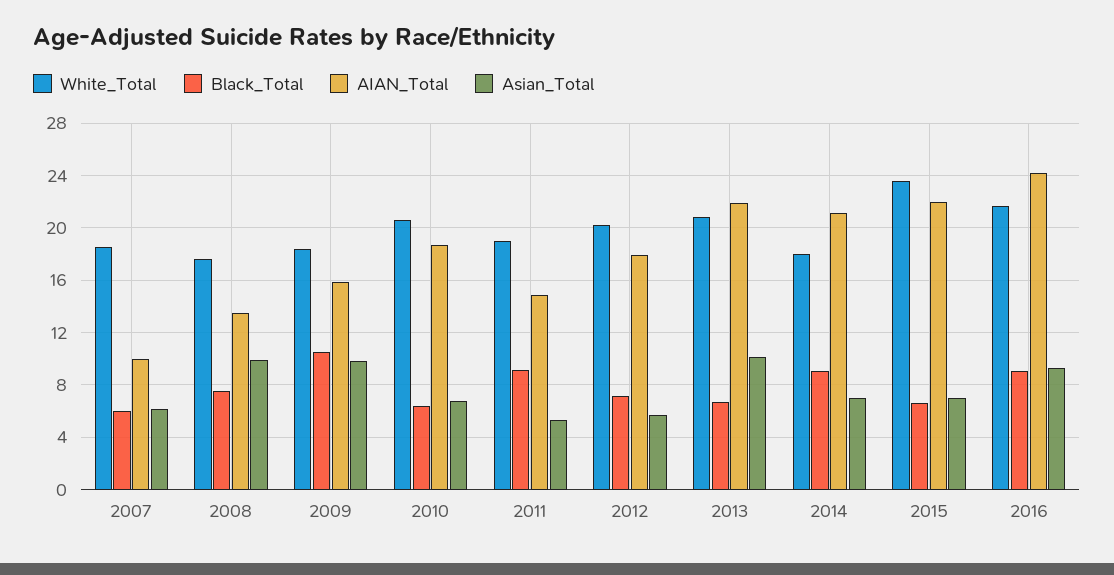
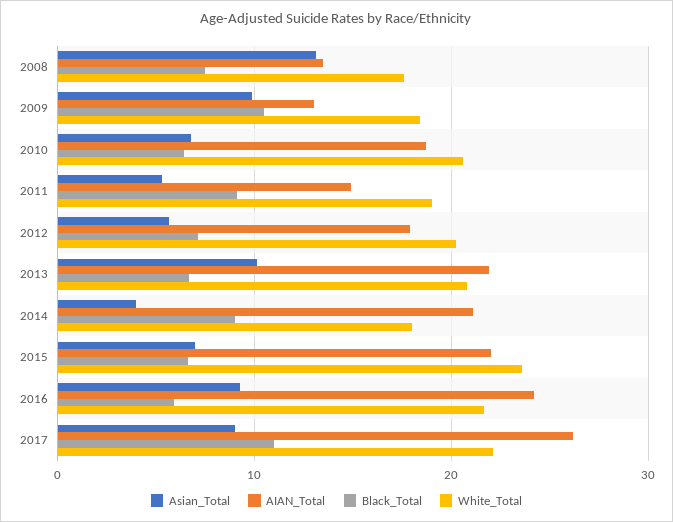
White_Total, 2007: 18.5 -> none
Black_Total, 2007: 6 -> none
AIAN_Total, 2007: 10 -> none
Asian_Total, 2007: 6 -> none
Asian_Total, 2008: 10 -> 13
AIAN_Total, 2009: 16 -> 13
Asian_Total, 2014: 7 -> 4
Black_Total, 2016: 9 -> 6
Asian_Total, 2017: none -> 9
AIAN_Total, 2017: none -> 26
Black_Total, 2017: none -> 11
White_Total, 2017: none -> 22

